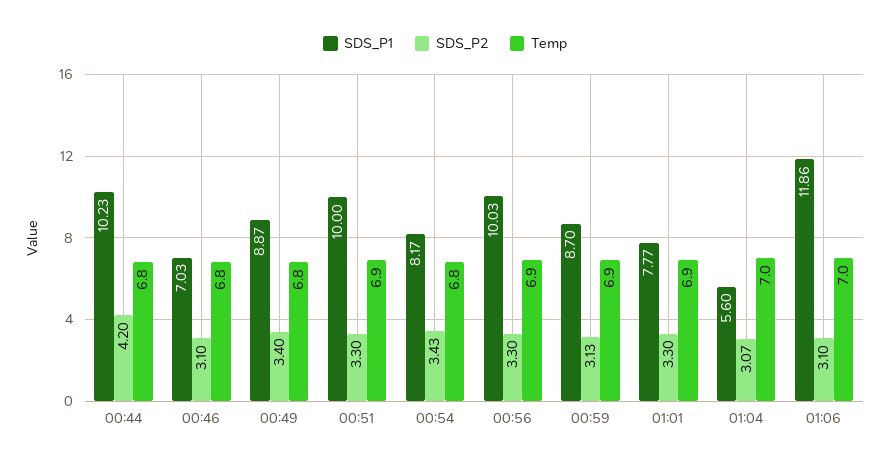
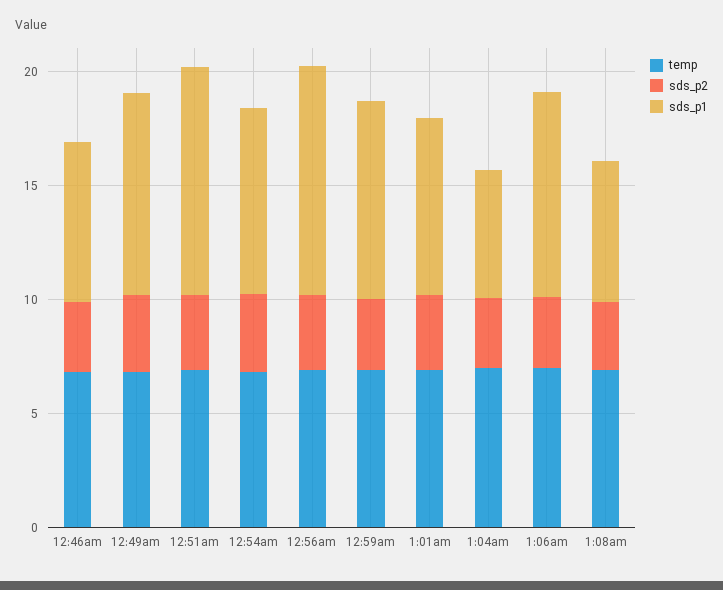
SDS_P1, 00:44: 10.23 -> none
SDS_P2, 00:44: 4.2 -> none
Temp, 00:44: 6.8 -> none
SDS_P1, 01:06: 11.86 -> 9
Temp, 1:08am: none -> 7
SDS_P2, 1:08am: none -> 3
SDS_P1, 1:08am: none -> 6

